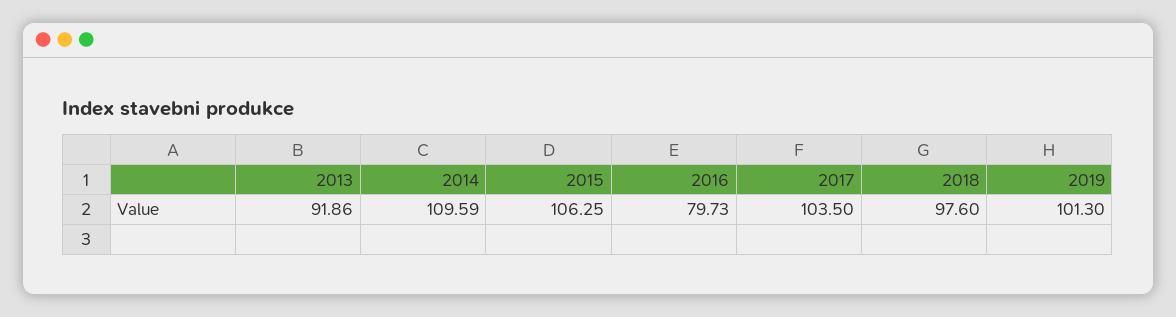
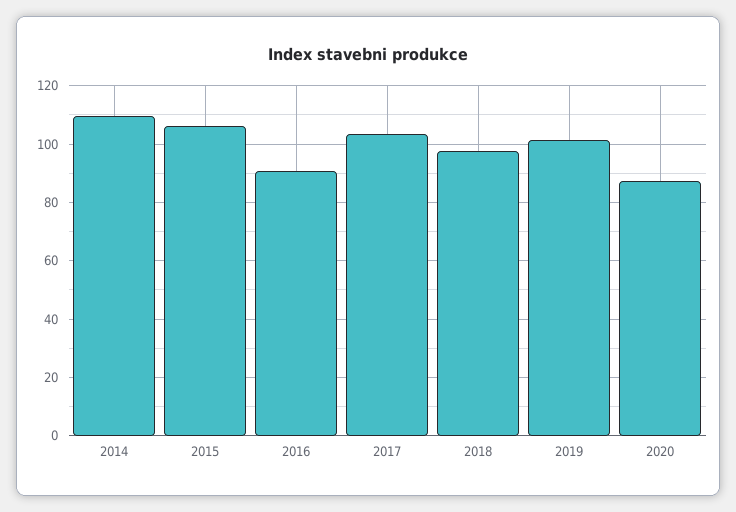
2013: 91.86 -> none
2016: 79.73 -> 90
2020: none -> 87.5

